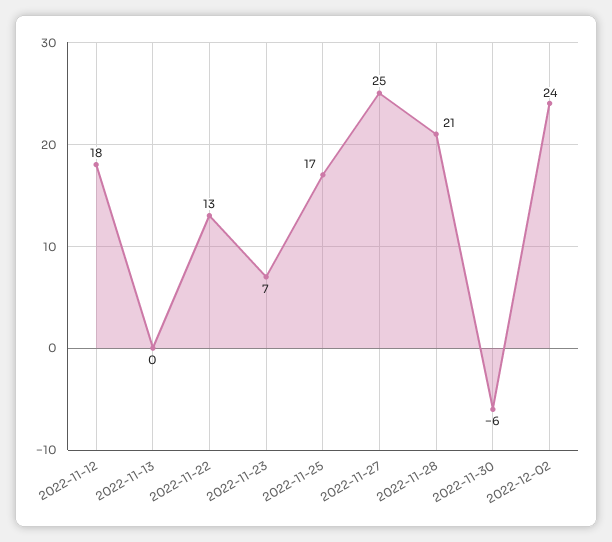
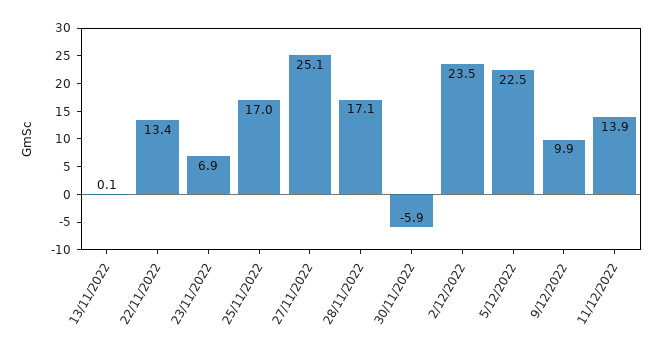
2022-11-12: 18 -> none
2022-11-28: 21 -> 17.1
5/12/2022: none -> 22.5
9/12/2022: none -> 9.9
11/12/2022: none -> 13.9

